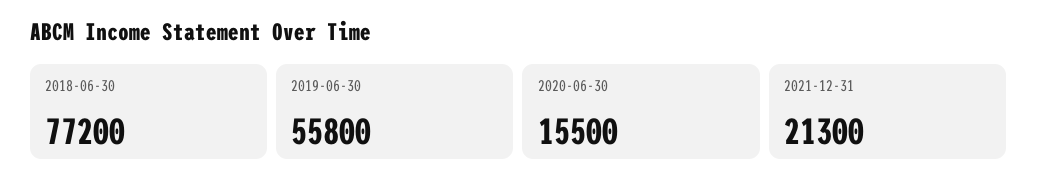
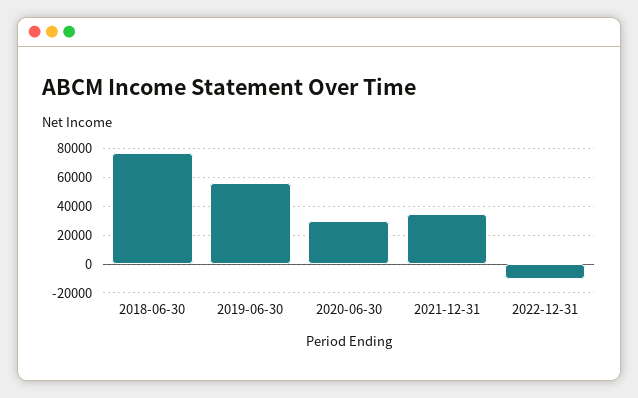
2020-06-30: 15500 -> 30000
2021-12-31: 21300 -> 35000
2022-12-31: none -> -10000

